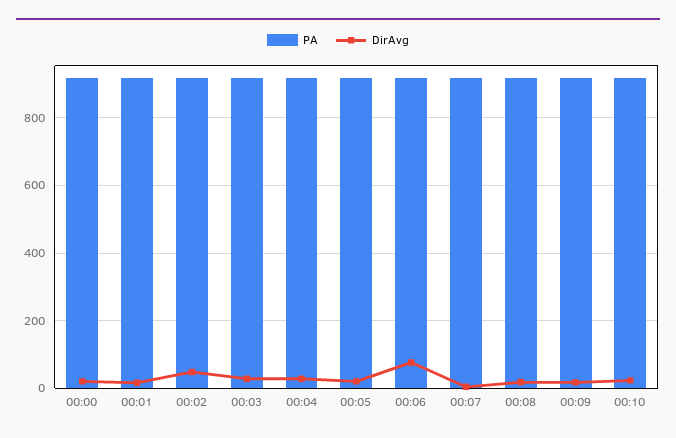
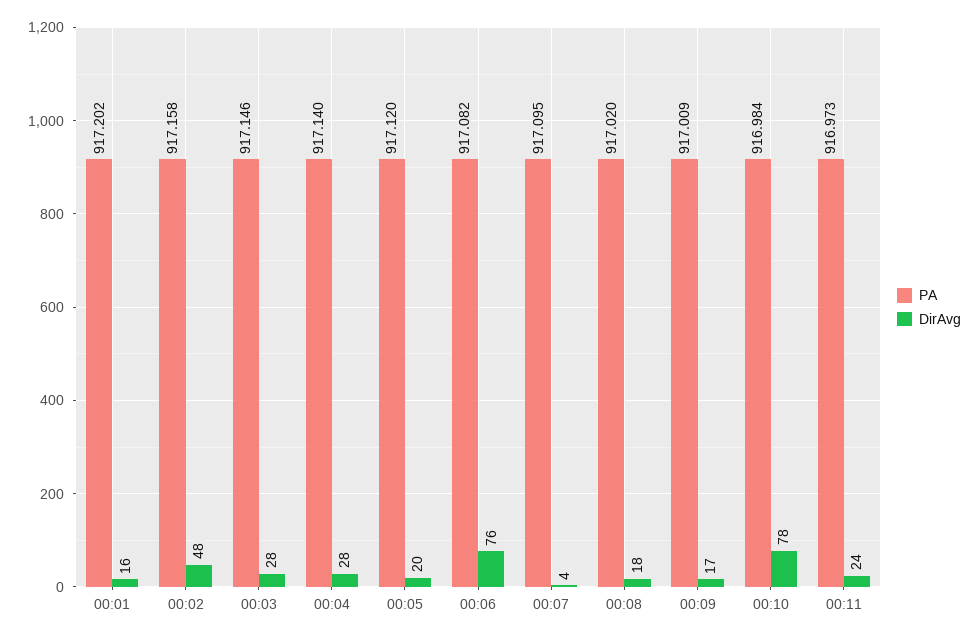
PA, 00:00: 920 -> none
DirAvg, 00:00: 20 -> none
DirAvg, 00:10: 20 -> 78
PA, 00:11: none -> 916.973
DirAvg, 00:11: none -> 24

